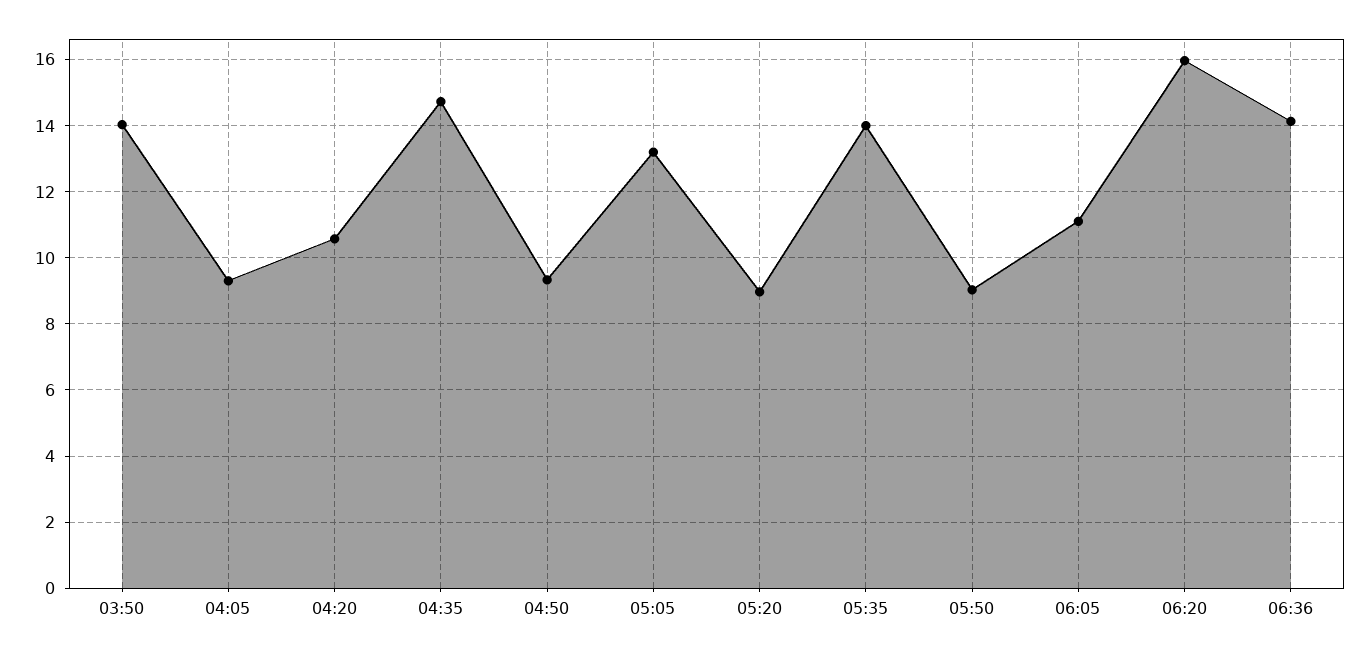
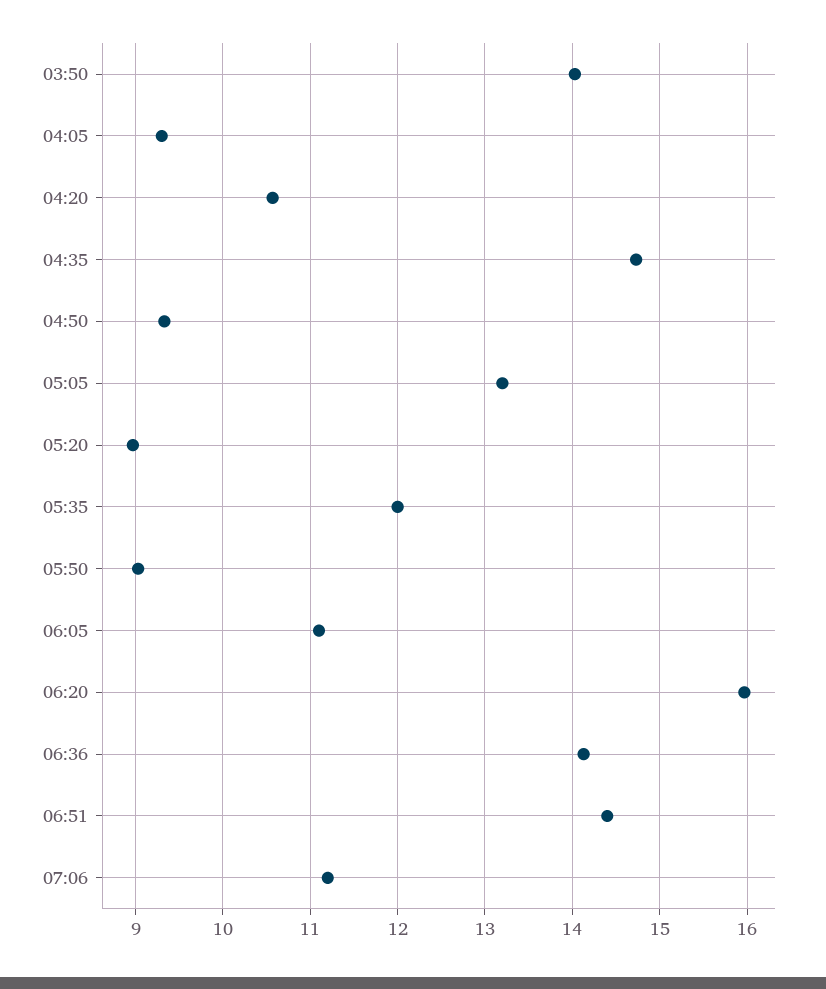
05:35: 14 -> 12
06:51: none -> 14.4
07:06: none -> 11.2

